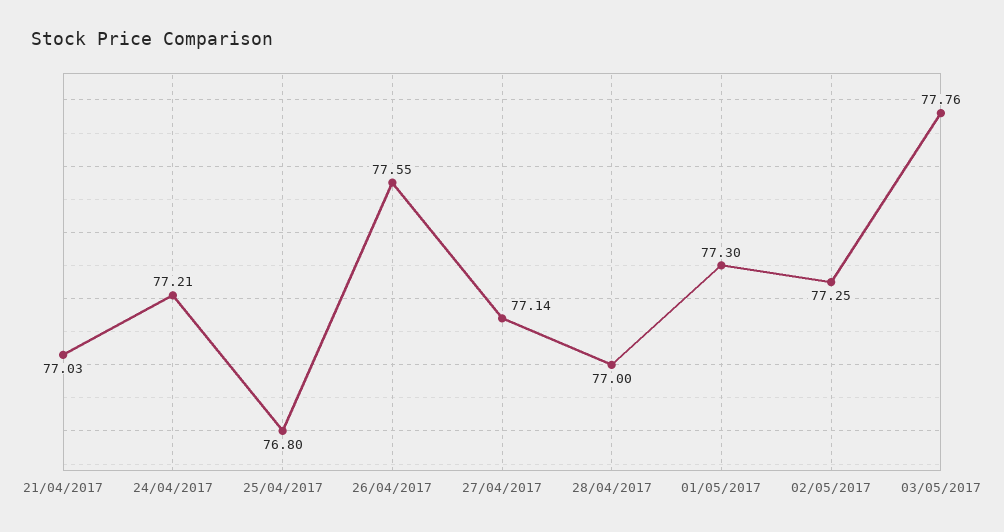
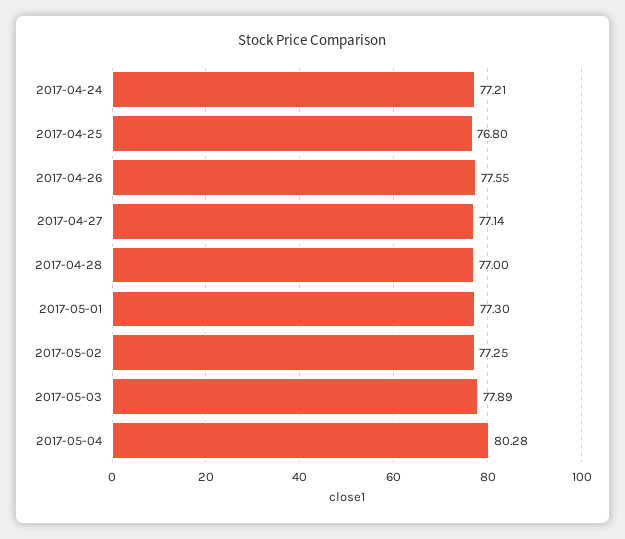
21/04/2017: 77.03 -> none
03/05/2017: 77.76 -> 77.89
2017-05-04: none -> 80.28

